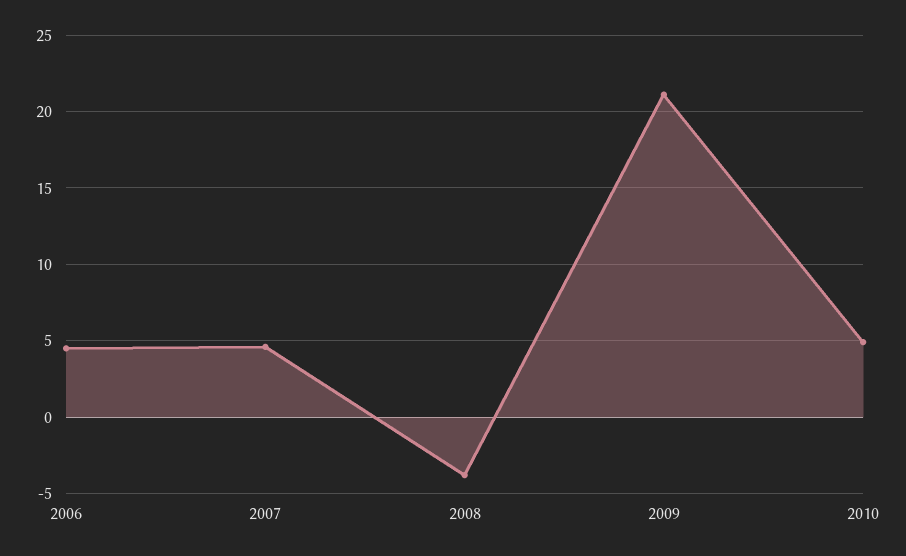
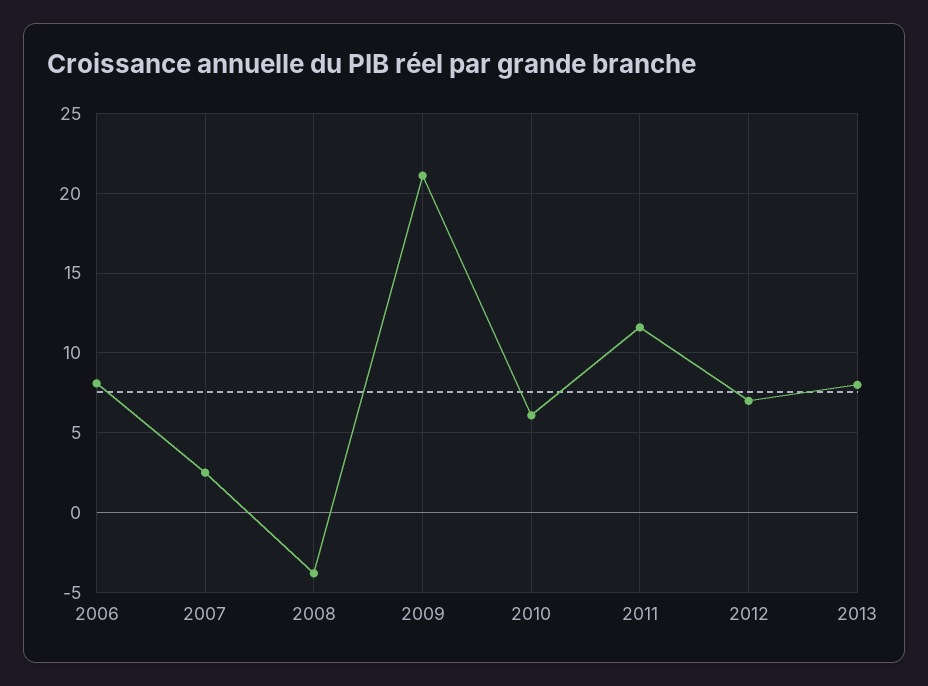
2006: 4.5 -> 8
2007: 4.5 -> 2.5
2010: 5 -> 6
2011: none -> 11.5
2012: none -> 7
2013: none -> 8

